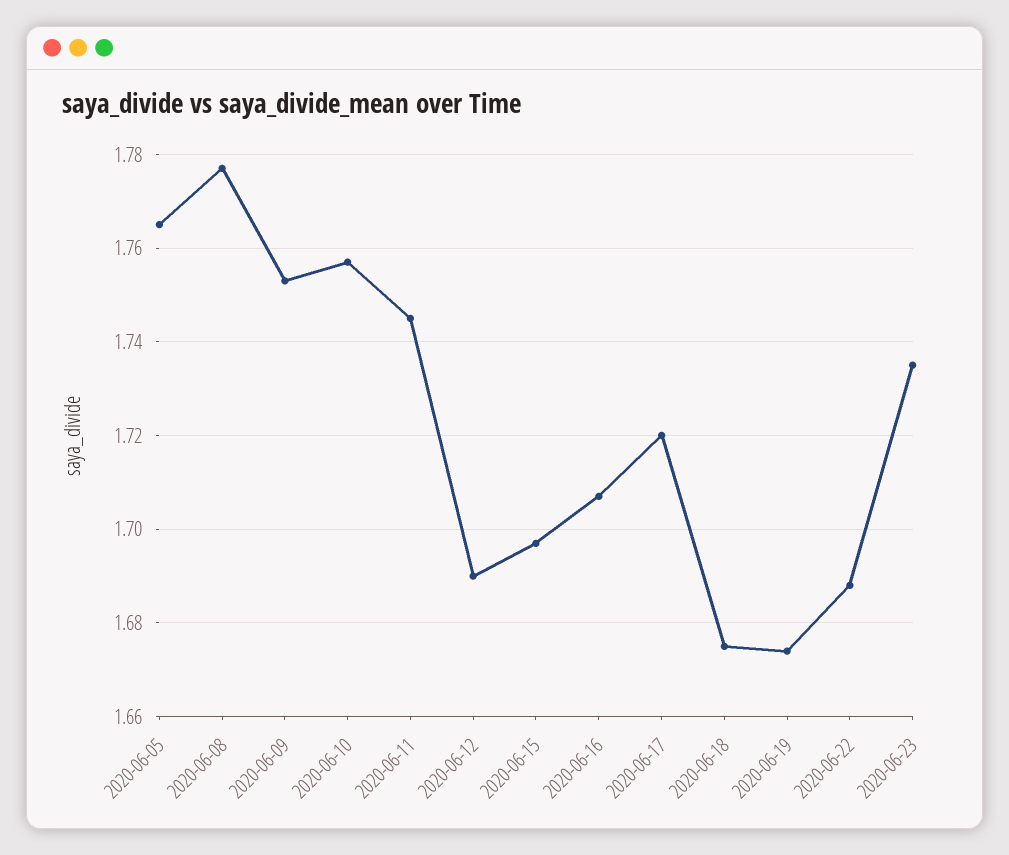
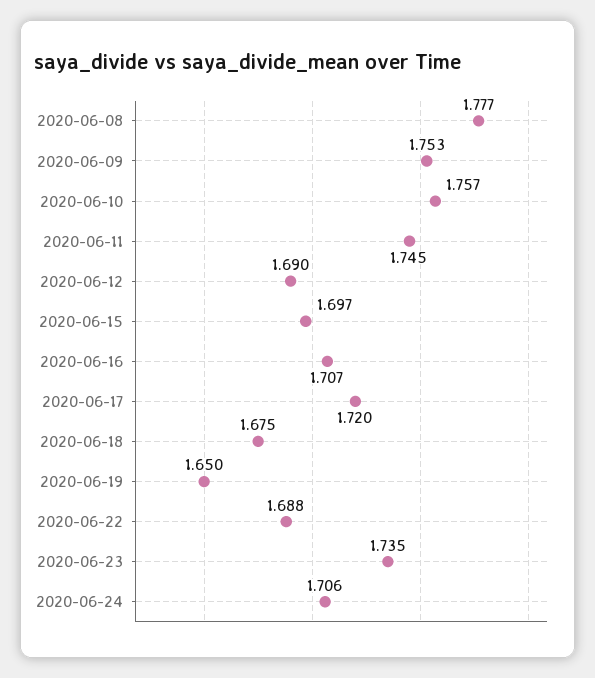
2020-06-05: 1.765 -> none
2020-06-19: 1.675 -> 1.65
2020-06-24: none -> 1.706

